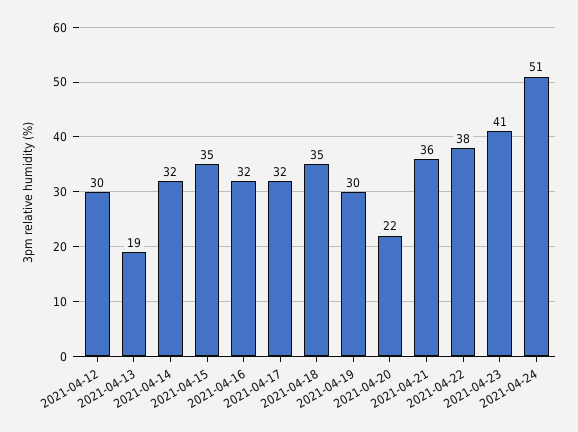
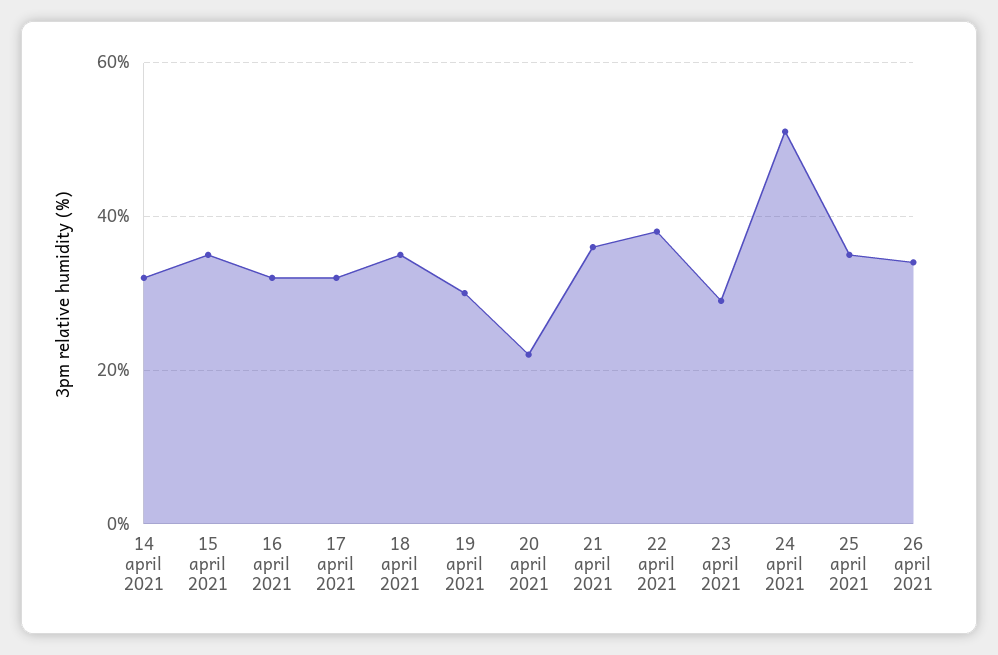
2021-04-12: 30 -> none
2021-04-13: 19 -> none
2021-04-23: 41 -> 30
25 april 2021: none -> 35
26 april 2021: none -> 35

